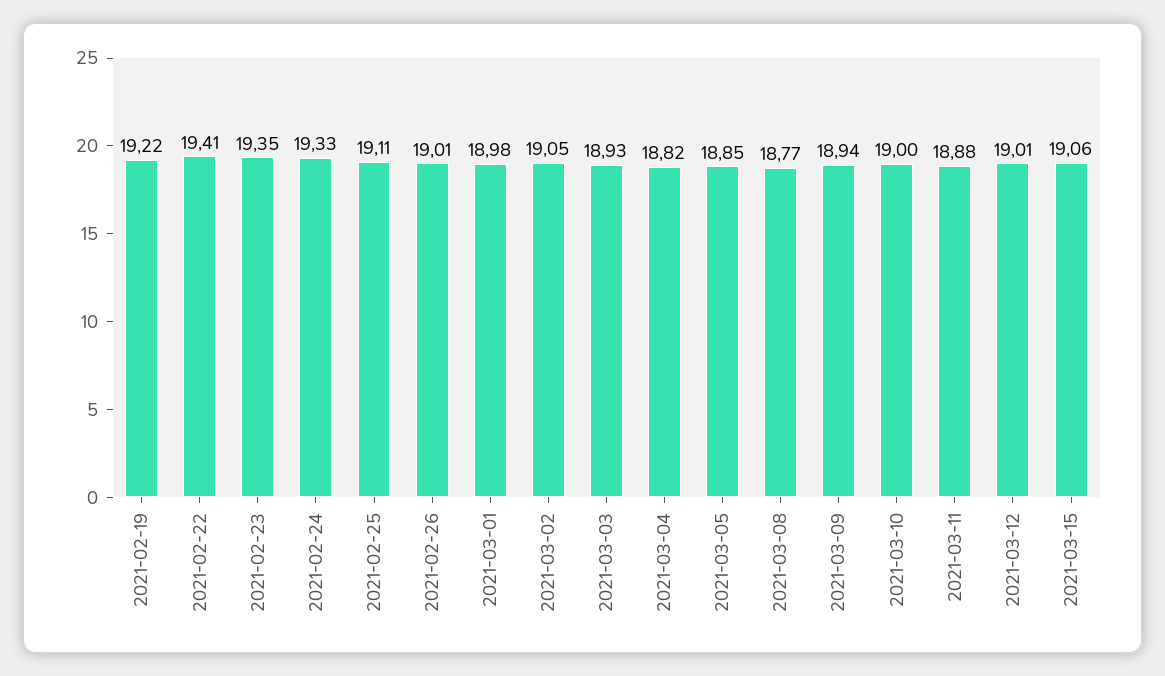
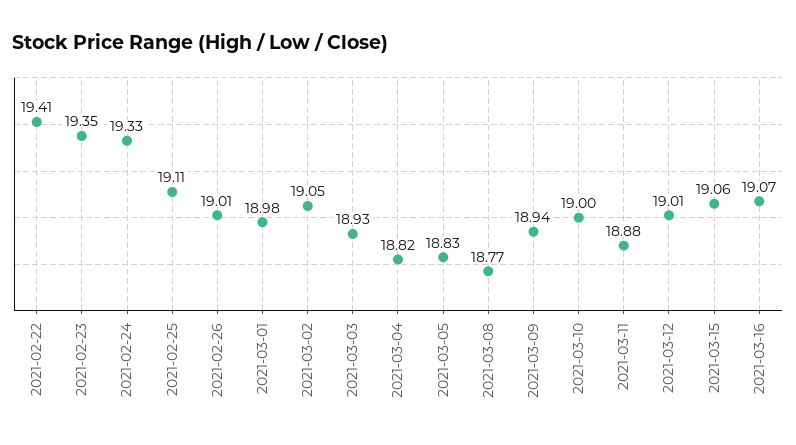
2021-02-19: 19.22 -> none
2021-03-05: 18.85 -> 18.83
2021-03-16: none -> 19.07

